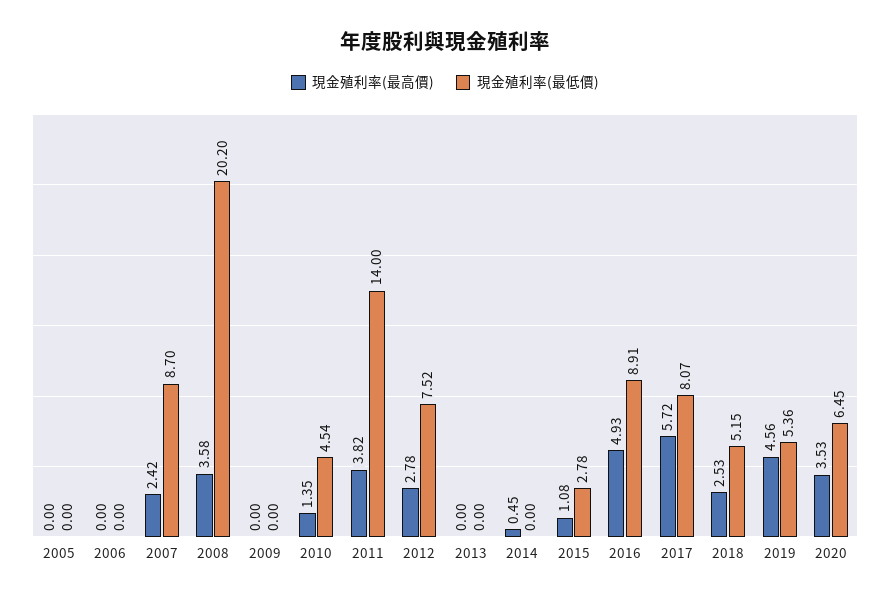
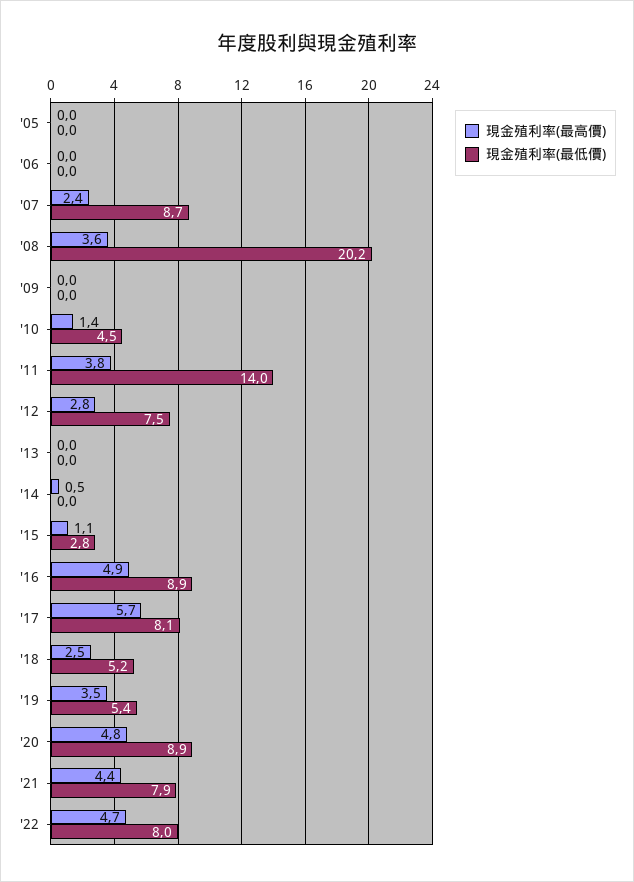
現金殖利率(最高價), 2019: 4.56 -> 3.5
現金殖利率(最高價), 2020: 3.53 -> 4.8
現金殖利率(最低價), 2020: 6.45 -> 8.9
現金殖利率(最高價), '21: none -> 4.4
現金殖利率(最低價), '21: none -> 7.9
現金殖利率(最高價), '22: none -> 4.7
現金殖利率(最低價), '22: none -> 8

